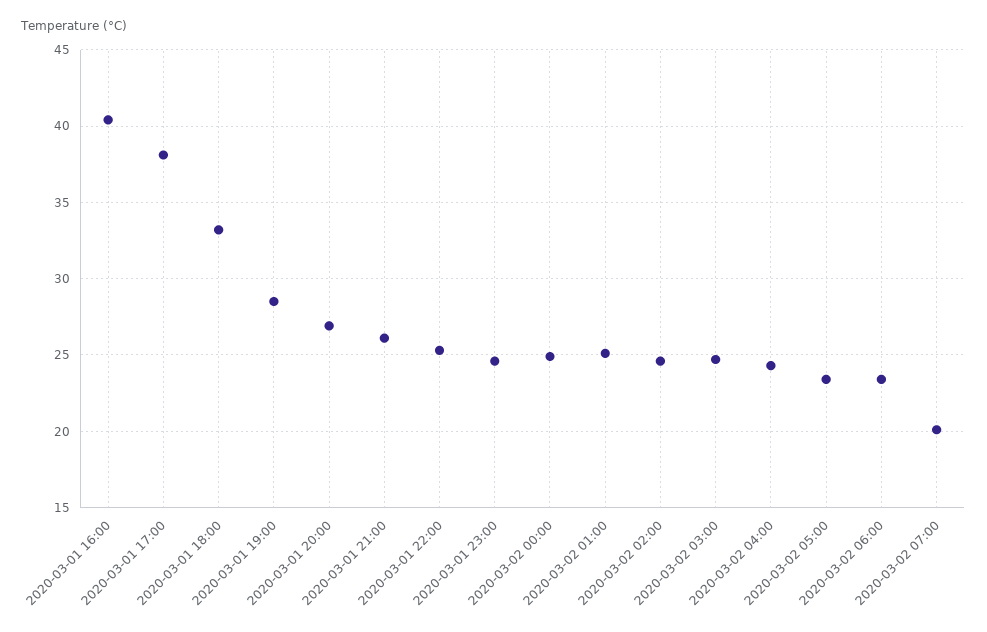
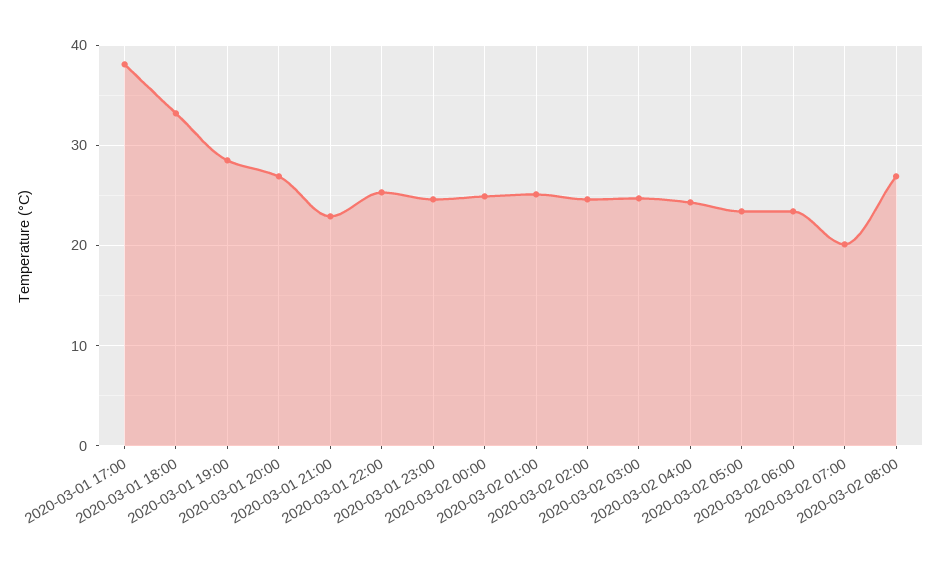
2020-03-01 16:00: 40.5 -> none
2020-03-01 21:00: 26 -> 23
2020-03-02 08:00: none -> 27

